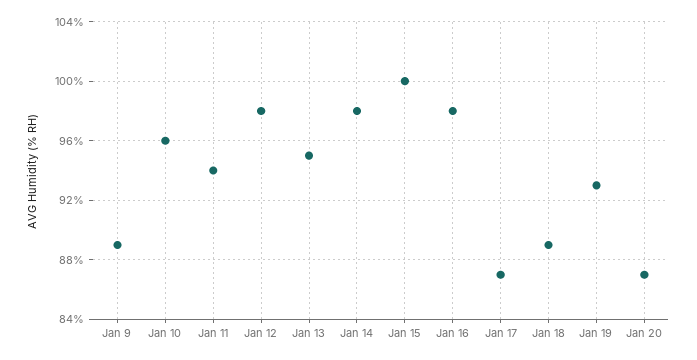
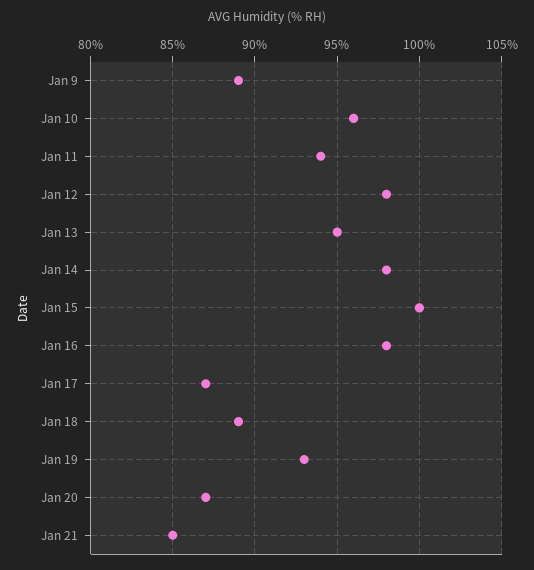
Jan 21: none -> 85

